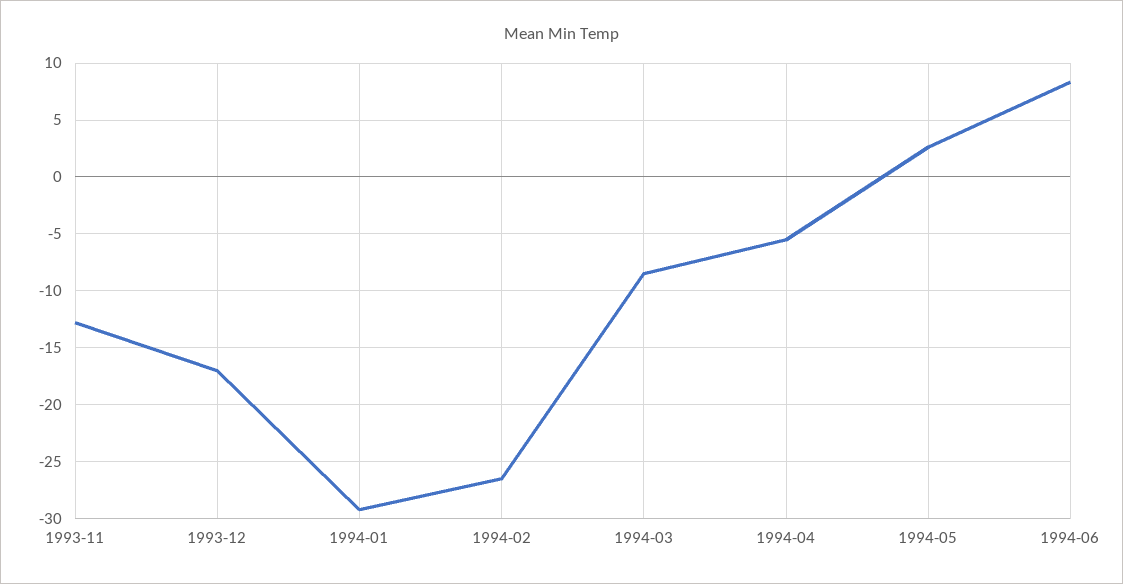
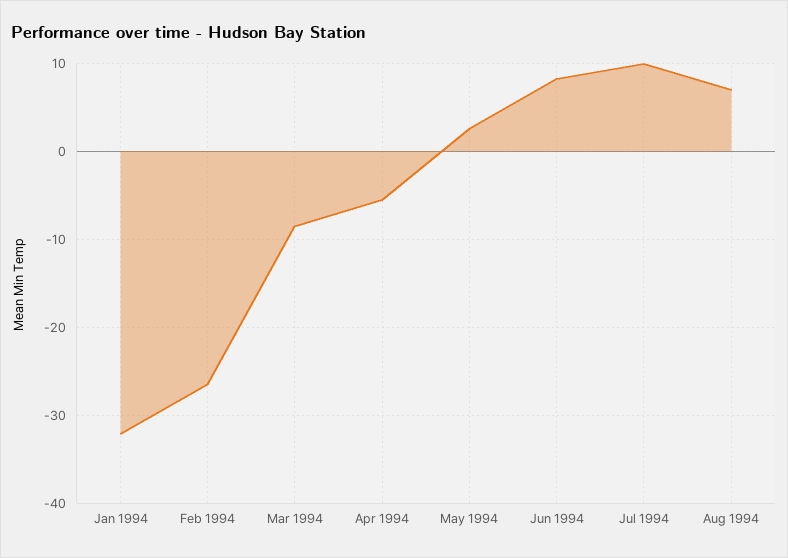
1993-11: -13 -> none
1993-12: -17 -> none
1994-01: -29 -> -32
Jul 1994: none -> 10
Aug 1994: none -> 7

